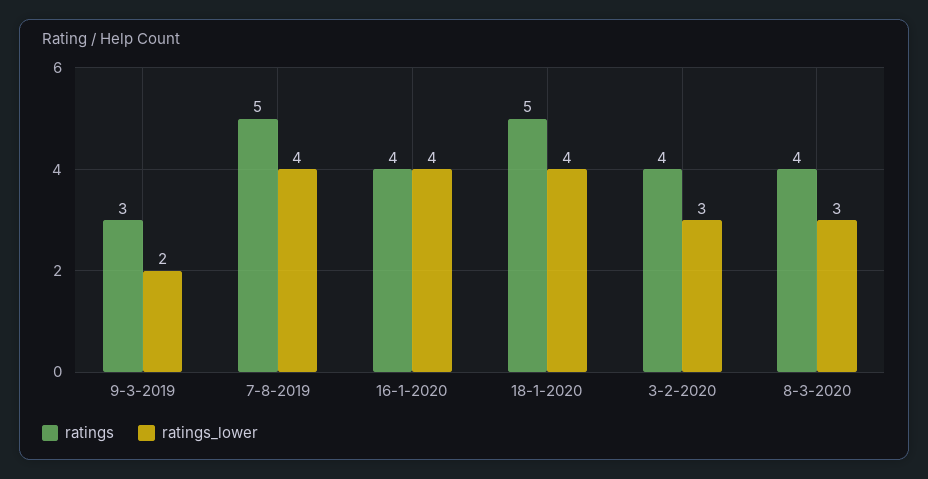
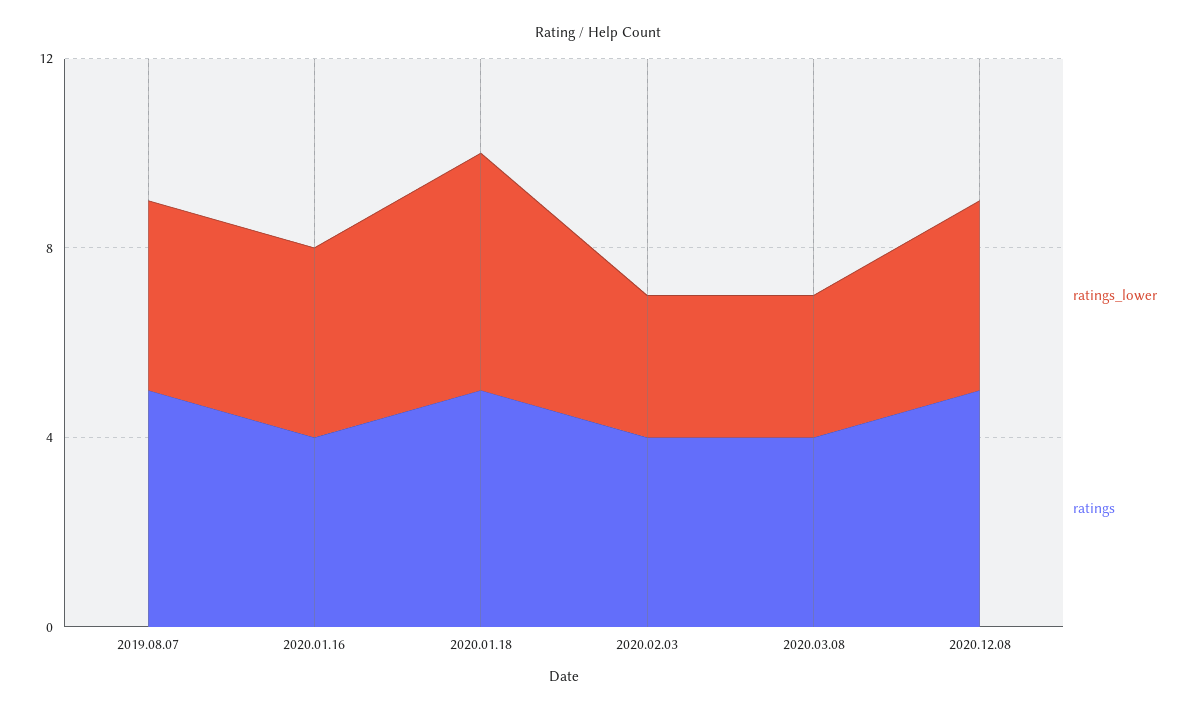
ratings, 9-3-2019: 3 -> none
ratings_lower, 9-3-2019: 2 -> none
ratings_lower, 18-1-2020: 4 -> 5
ratings_lower, 2020.12.08: none -> 4
ratings, 2020.12.08: none -> 5

